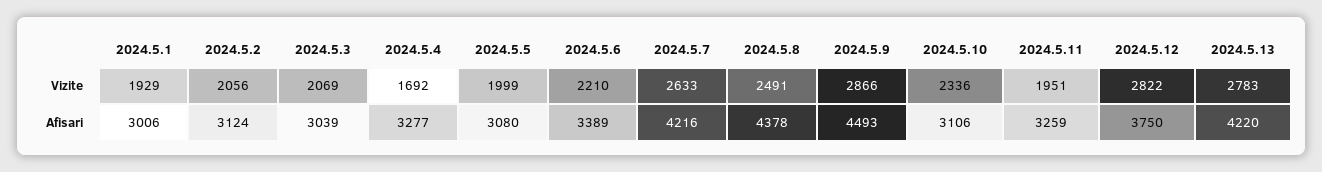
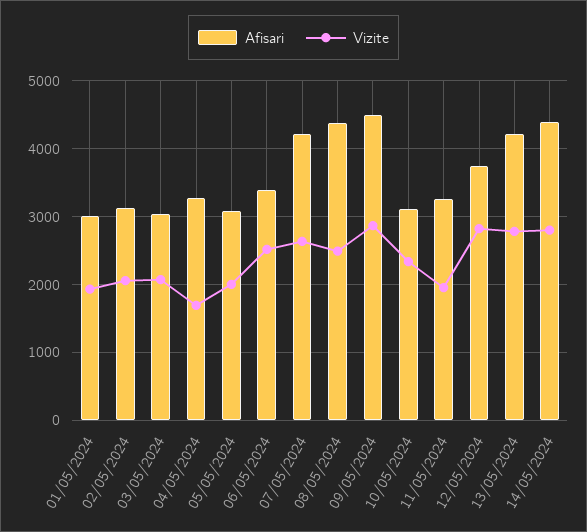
Vizite, 2024.5.6: 2210 -> 2500
Afisari, 14/05/2024: none -> 4400
Vizite, 14/05/2024: none -> 2800

